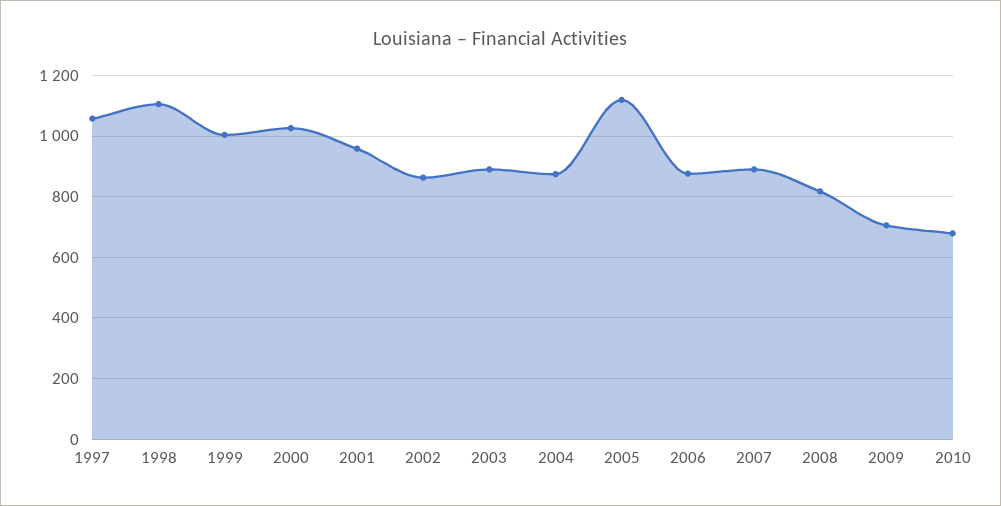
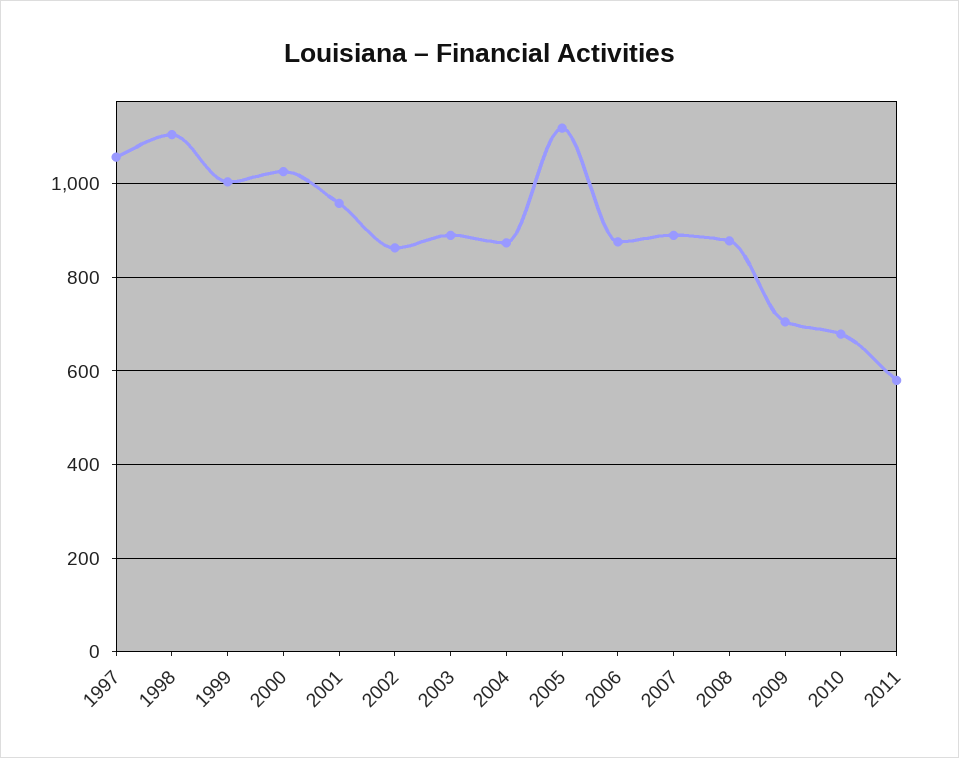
2008: 820 -> 880
2011: none -> 580

